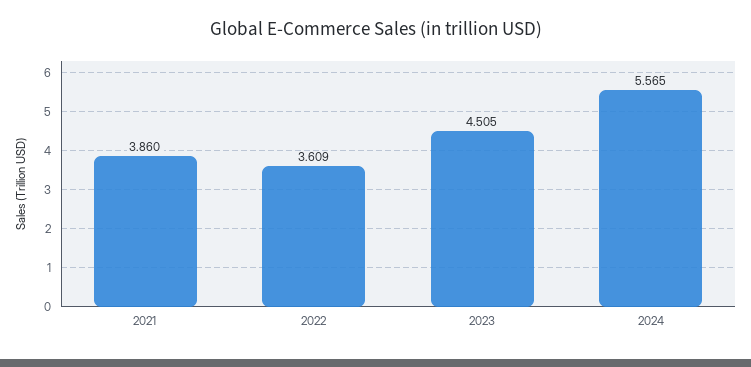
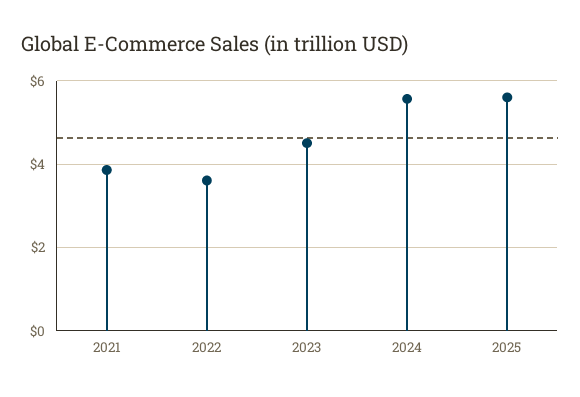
2025: none -> 5.6

